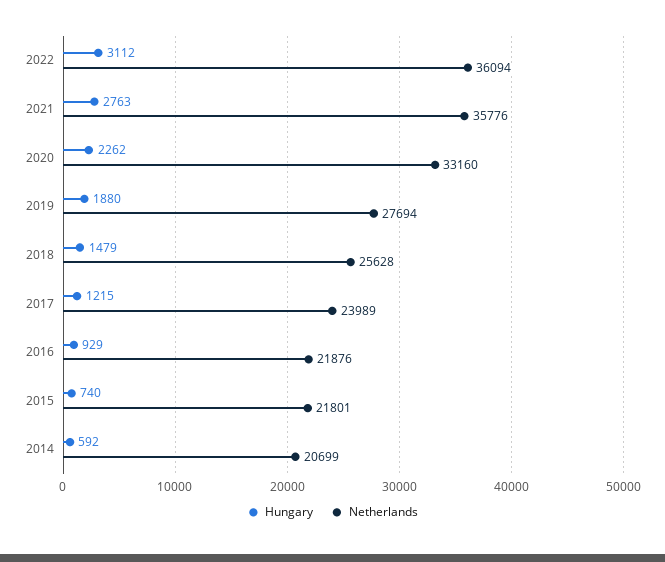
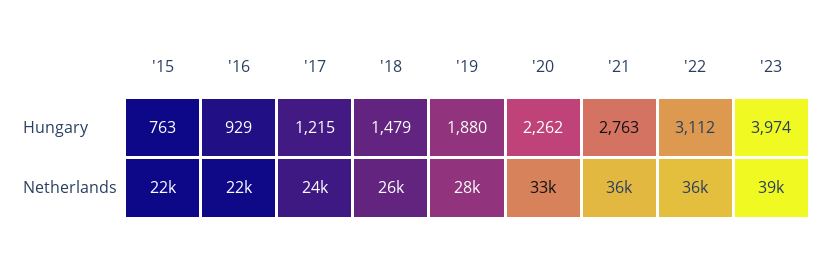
Hungary, 2015: 740 -> 763
Hungary, 2014: 592 -> none
Netherlands, 2014: 20699 -> none
Hungary, '23: none -> 3974
Netherlands, '23: none -> 39000

